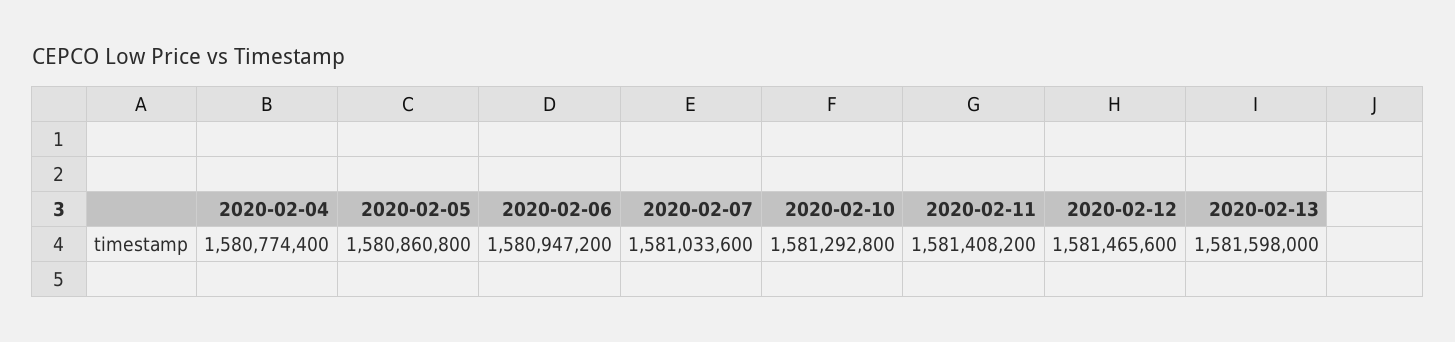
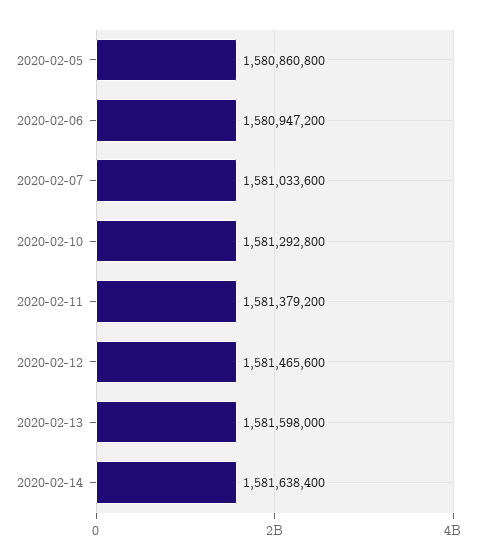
2020-02-04: 1580774400 -> none
2020-02-11: 1581408200 -> 1581379200
2020-02-14: none -> 1581638400

